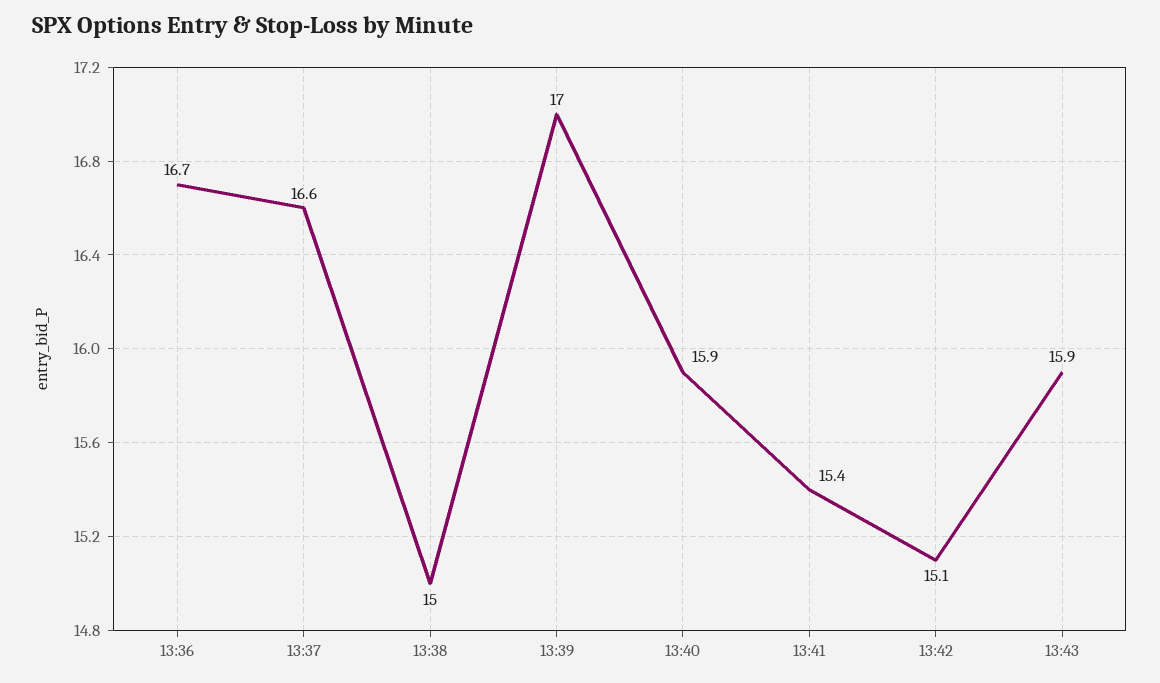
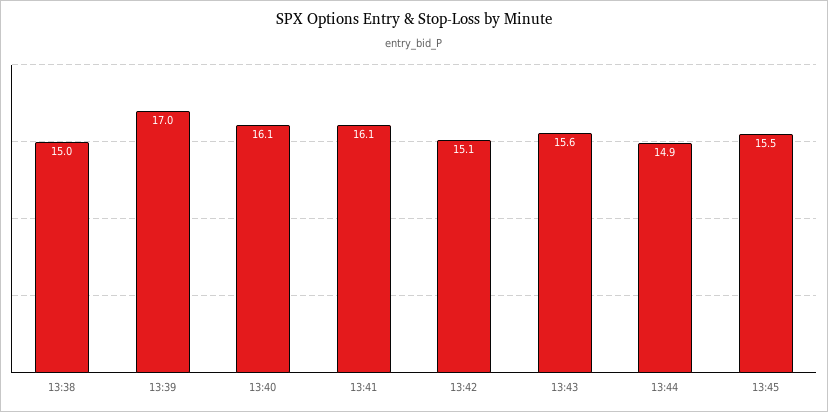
13:36: 16.7 -> none
13:37: 16.6 -> none
13:40: 15.9 -> 16.1
13:41: 15.4 -> 16.1
13:43: 15.9 -> 15.6
13:44: none -> 14.9
13:45: none -> 15.5

